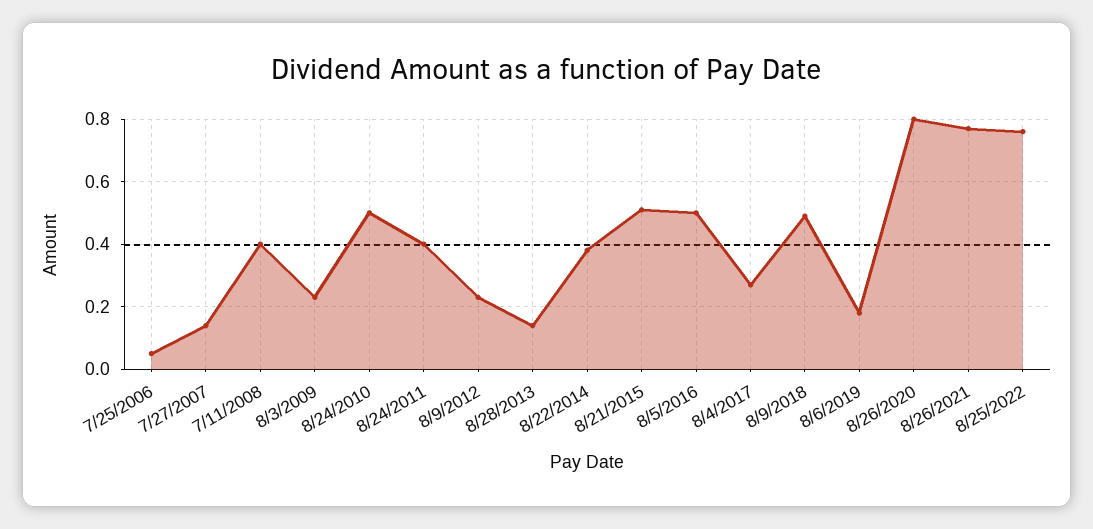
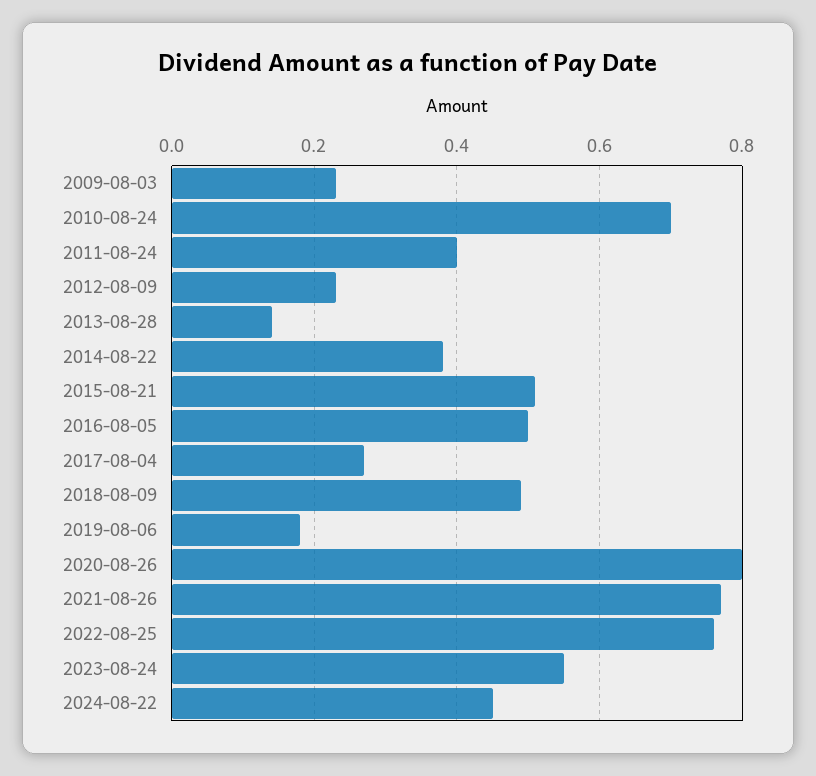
7/25/2006: 0.05 -> none
7/27/2007: 0.15 -> none
7/11/2008: 0.4 -> none
8/24/2010: 0.5 -> 0.7
2023-08-24: none -> 0.55
2024-08-22: none -> 0.45

